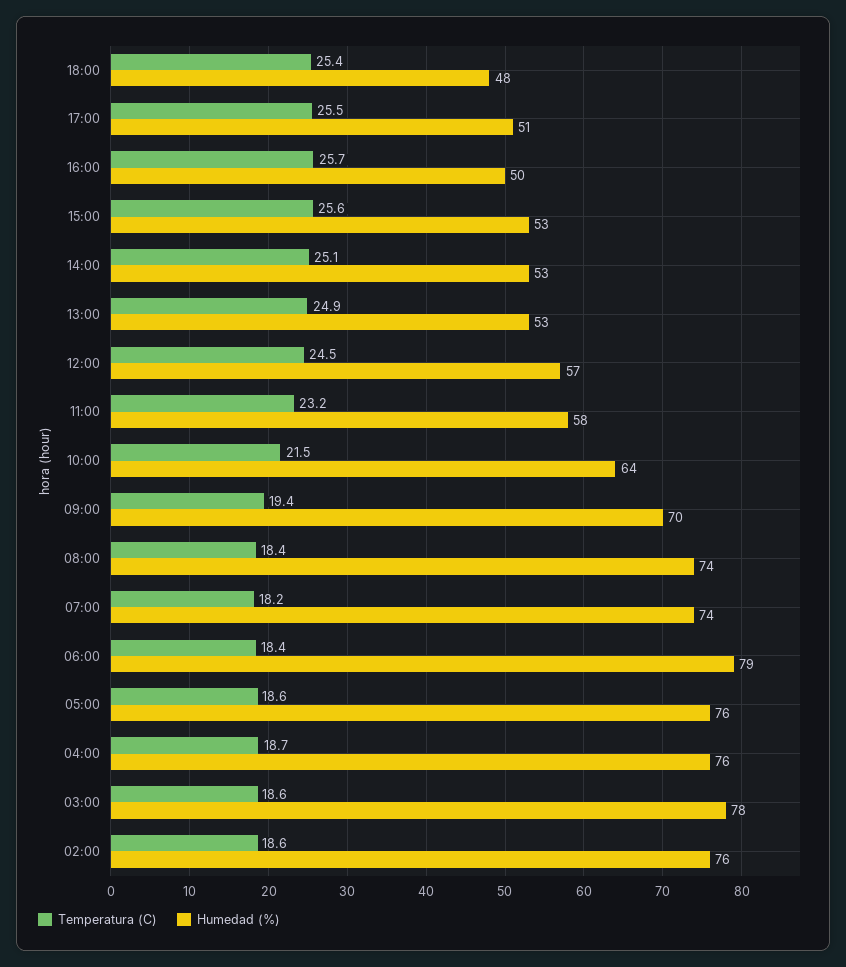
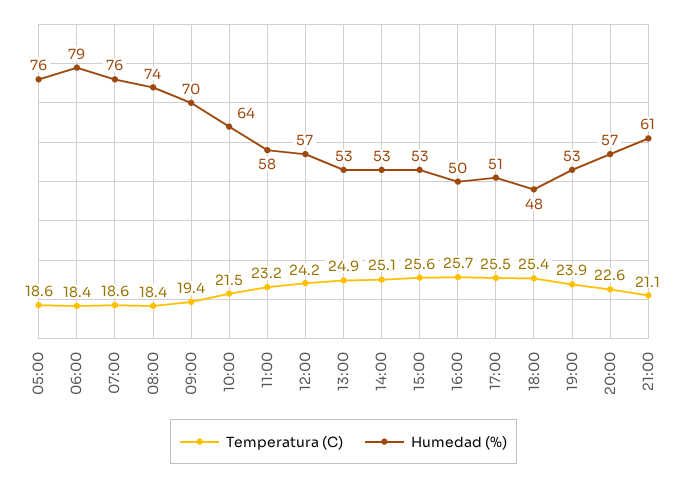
Temperatura (C), 12:00: 24.5 -> 24.2
Temperatura (C), 07:00: 18.2 -> 18.6
Humedad (%), 07:00: 74 -> 76
Temperatura (C), 04:00: 18.7 -> none
Humedad (%), 04:00: 76 -> none
Temperatura (C), 03:00: 18.6 -> none
Humedad (%), 03:00: 78 -> none
Temperatura (C), 02:00: 18.6 -> none
Humedad (%), 02:00: 76 -> none
Temperatura (C), 19:00: none -> 23.9
Humedad (%), 19:00: none -> 53
Temperatura (C), 20:00: none -> 22.6
Humedad (%), 20:00: none -> 57
Temperatura (C), 21:00: none -> 21.1
Humedad (%), 21:00: none -> 61

